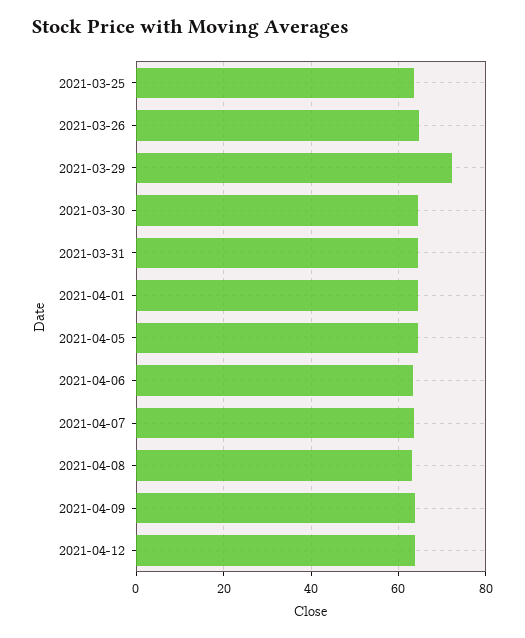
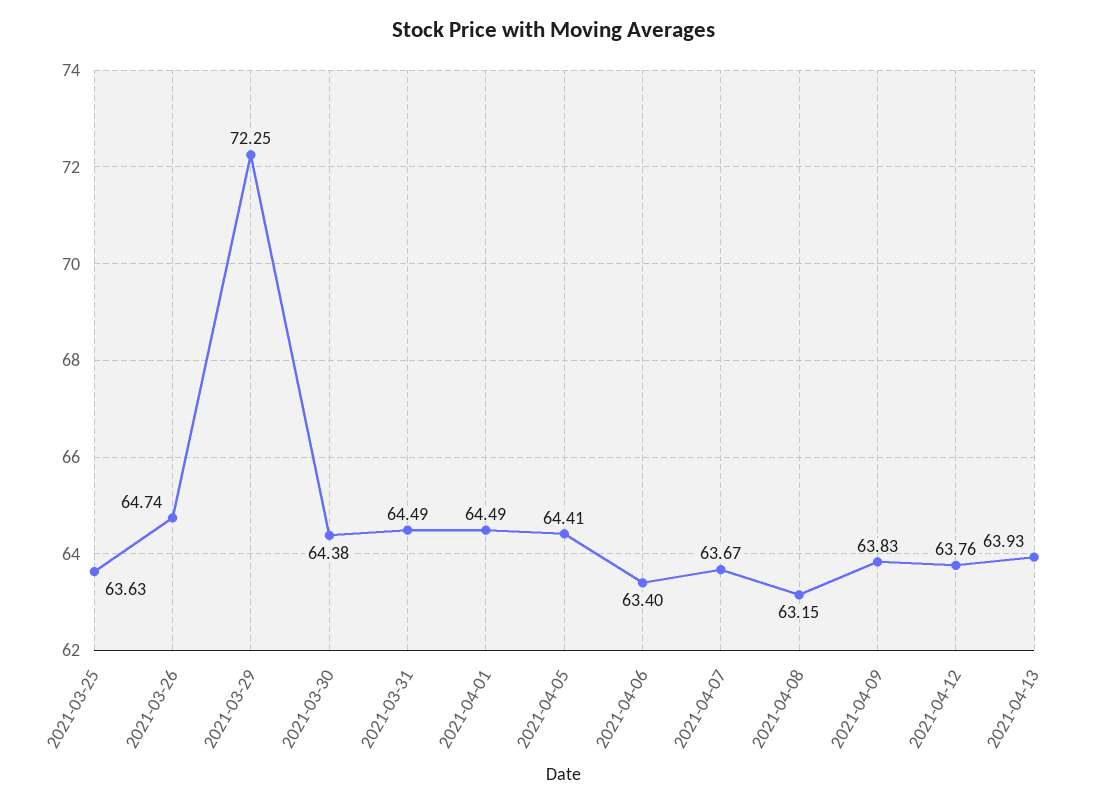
2021-04-13: none -> 63.93

